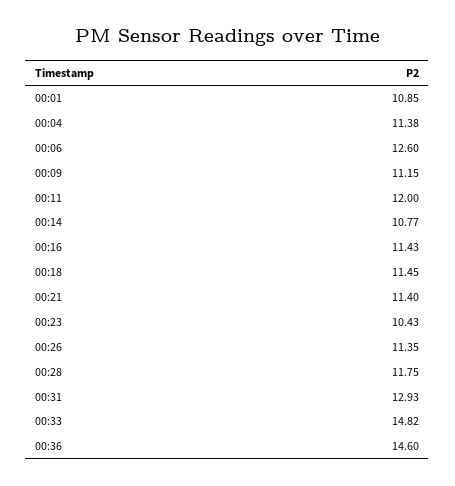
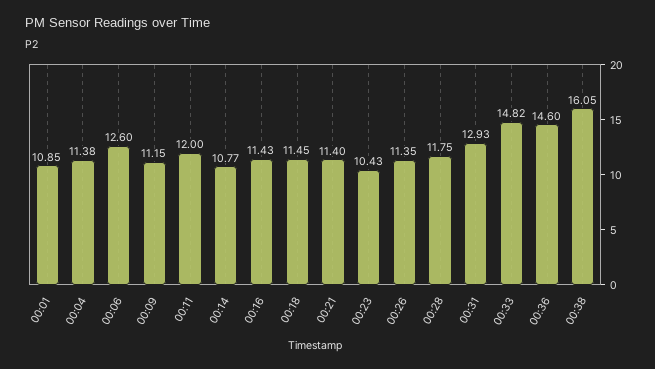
00:38: none -> 16.05

